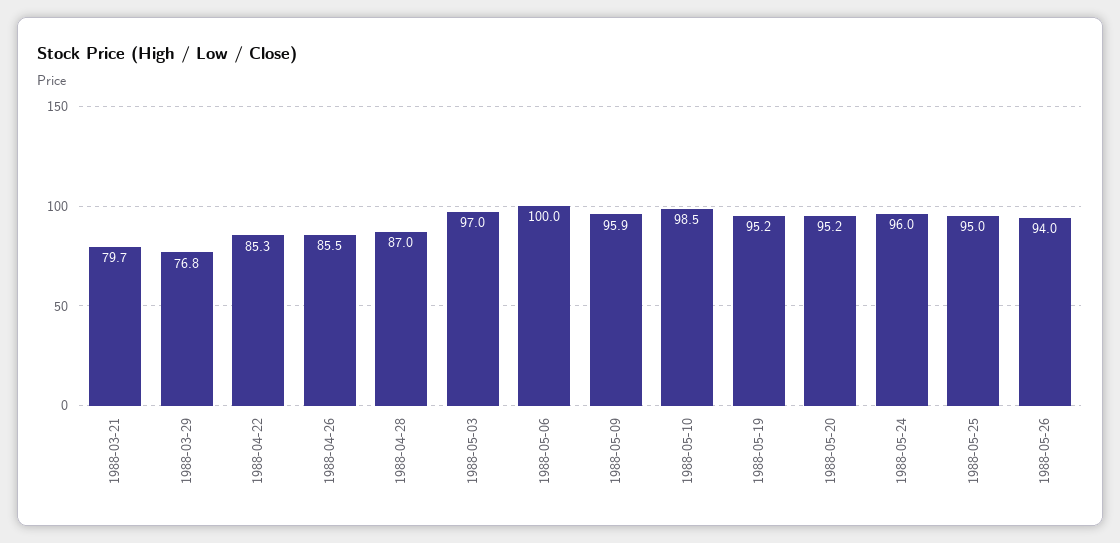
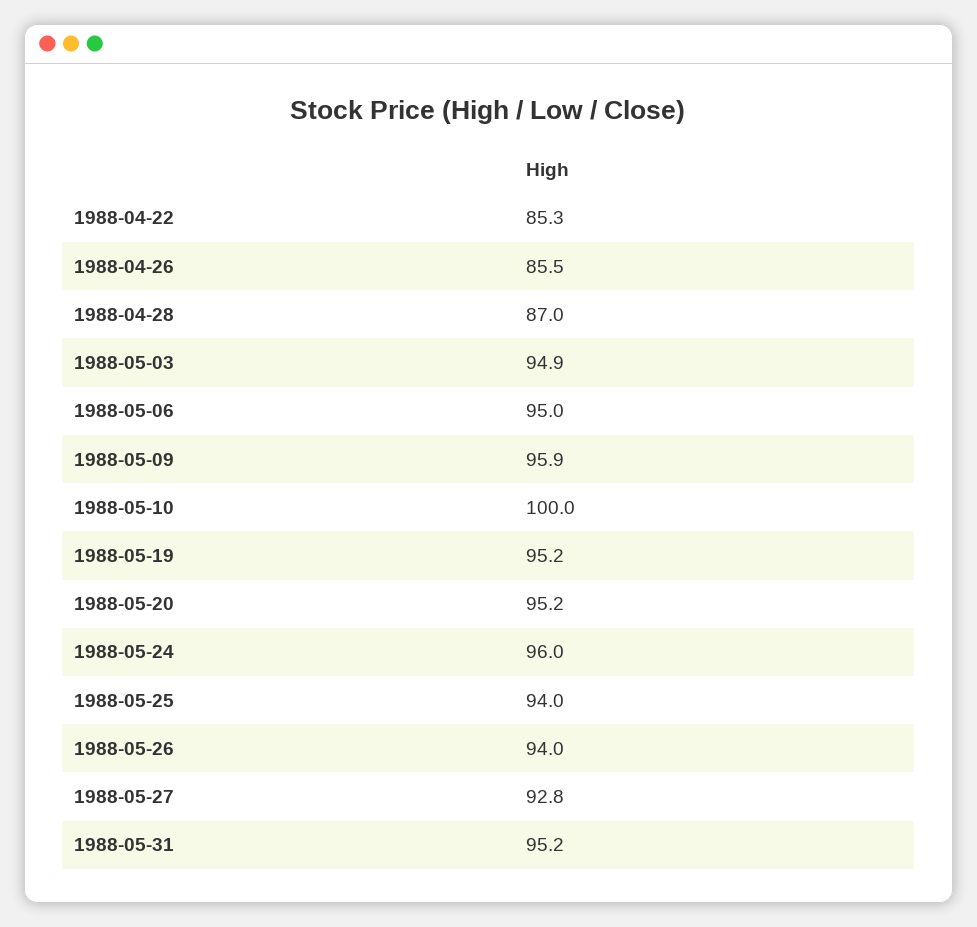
1988-03-21: 79.7 -> none
1988-03-29: 76.8 -> none
1988-05-03: 97 -> 94.9
1988-05-06: 100 -> 95
1988-05-10: 98.5 -> 100
1988-05-25: 95 -> 94
1988-05-27: none -> 92.8
1988-05-31: none -> 95.2

